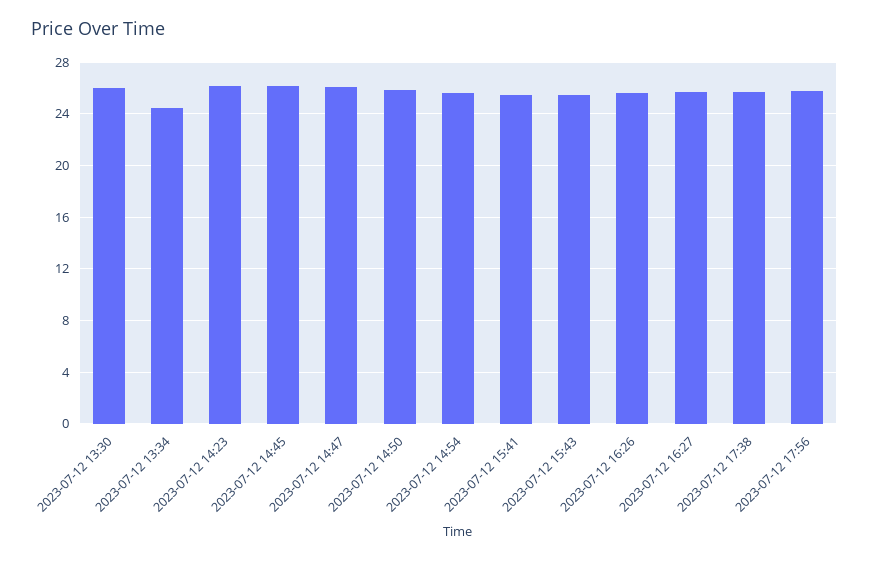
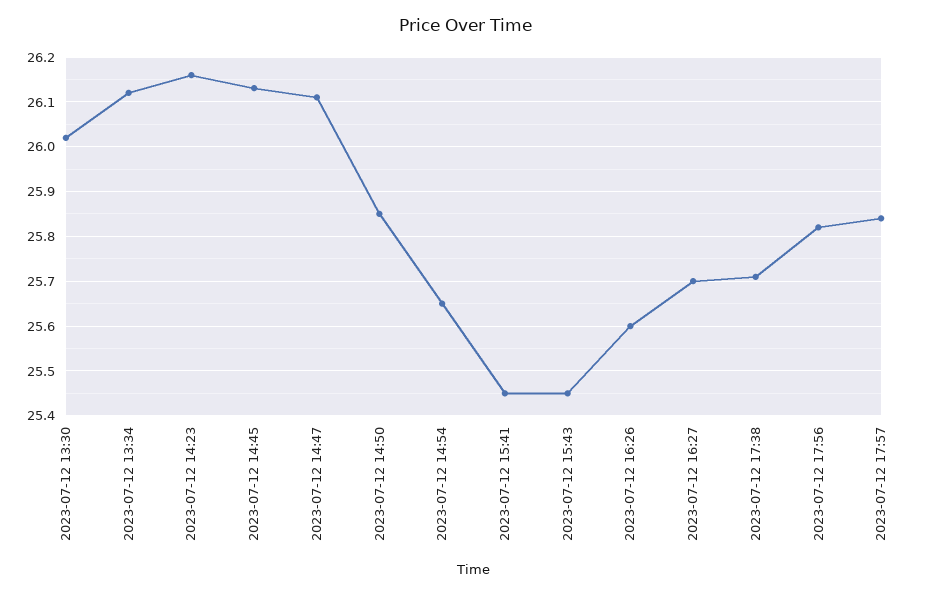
2023-07-12 13:34: 24.5 -> 26.12
2023-07-12 17:57: none -> 25.84

